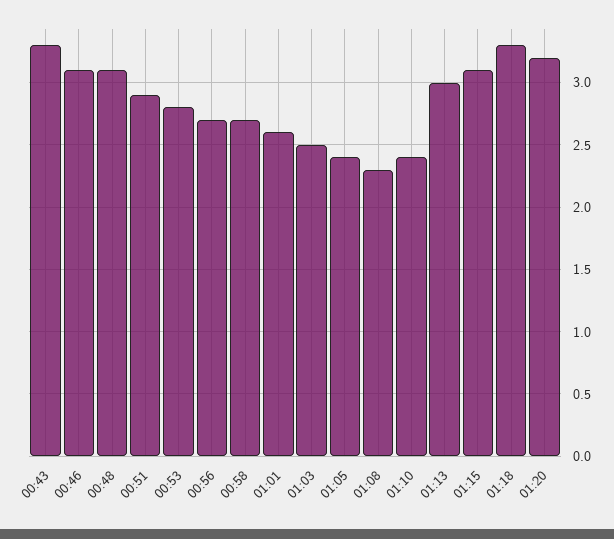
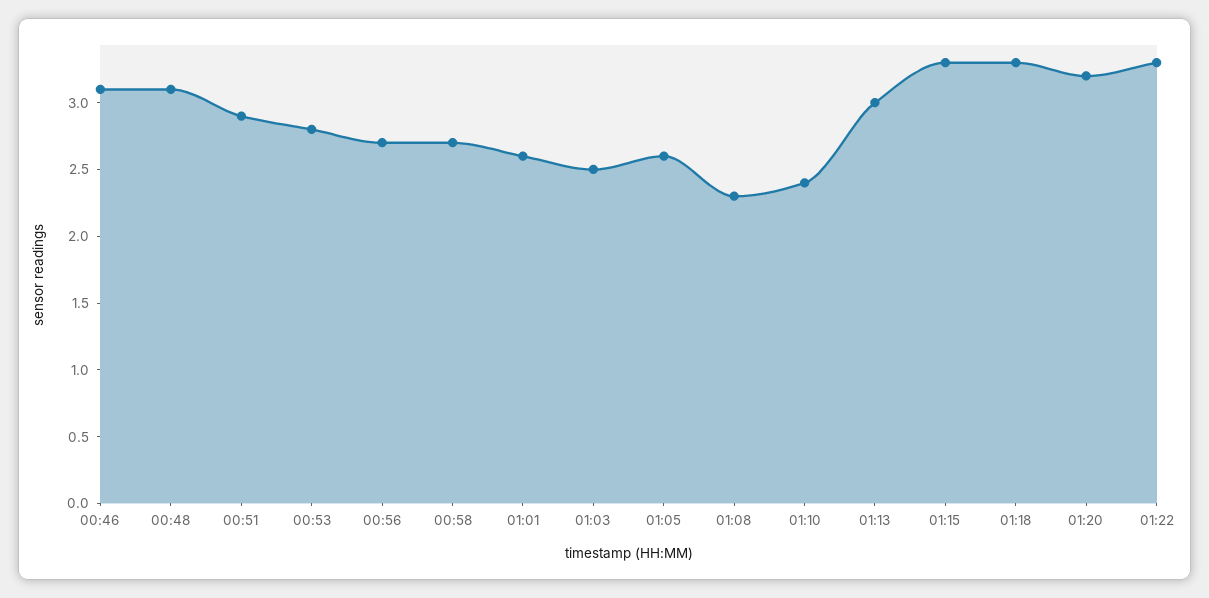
00:43: 3.3 -> none
01:05: 2.4 -> 2.6
01:15: 3.1 -> 3.3
01:22: none -> 3.3

